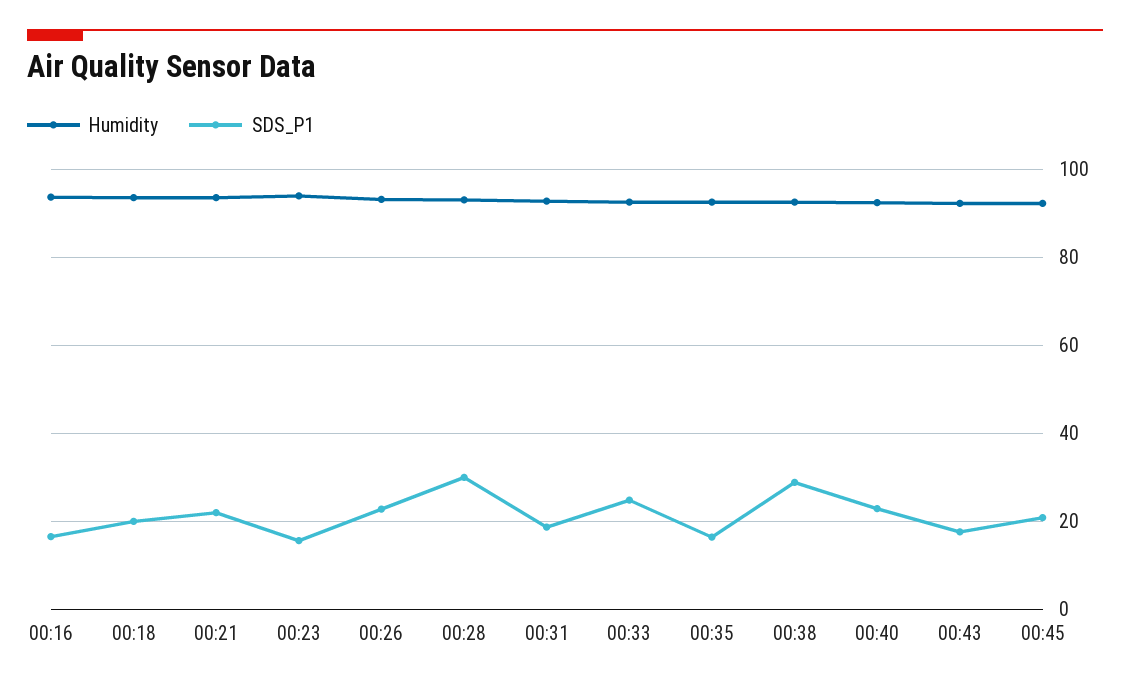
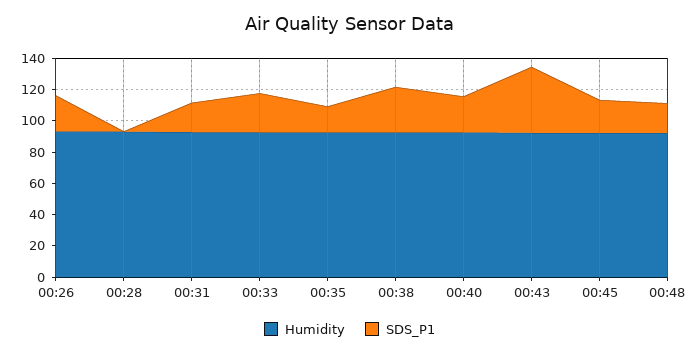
Humidity, 00:16: 94 -> none
SDS_P1, 00:16: 16 -> none
Humidity, 00:18: 94 -> none
SDS_P1, 00:18: 20 -> none
Humidity, 00:21: 94 -> none
SDS_P1, 00:21: 22 -> none
Humidity, 00:23: 94 -> none
SDS_P1, 00:23: 16 -> none
SDS_P1, 00:28: 30 -> 0
SDS_P1, 00:43: 18 -> 40
Humidity, 00:48: none -> 90
SDS_P1, 00:48: none -> 20

